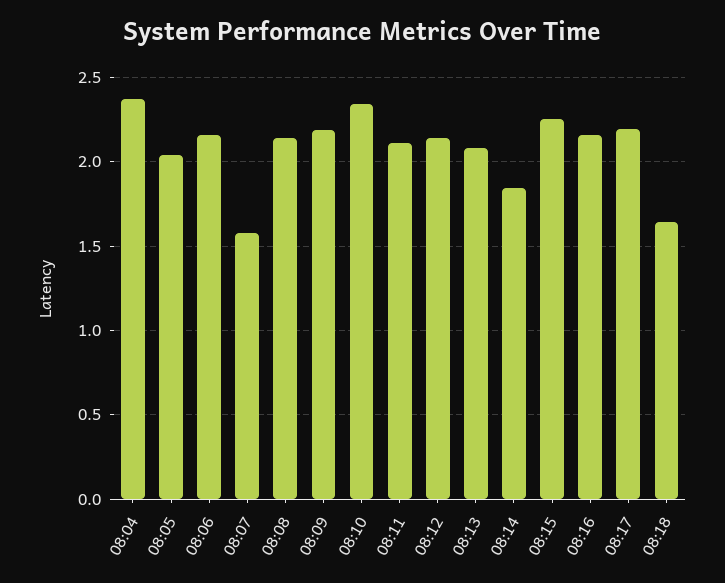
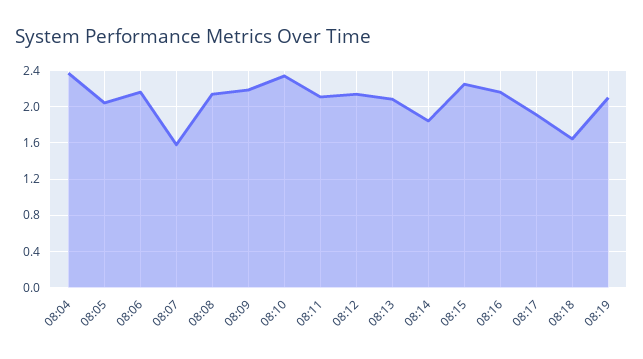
08:17: 2.2 -> 1.9
08:19: none -> 2.1

